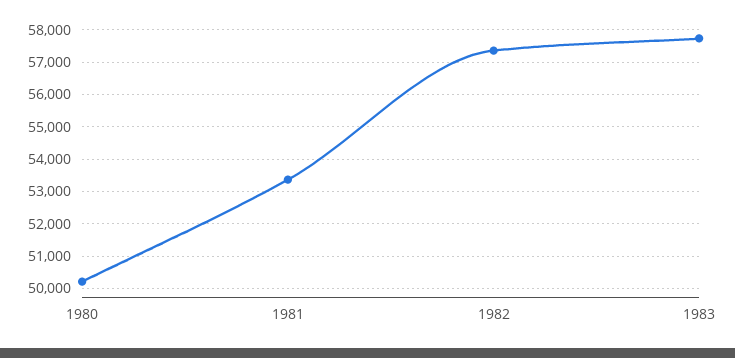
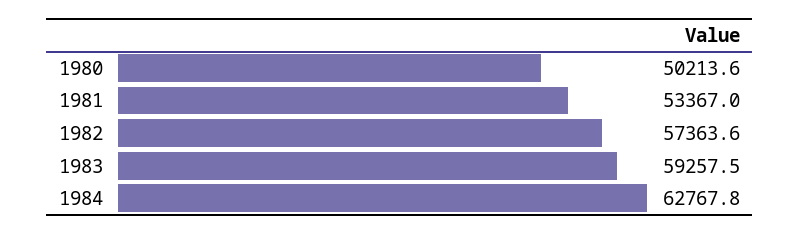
1983: 57800 -> 59257.5
1984: none -> 62767.8

